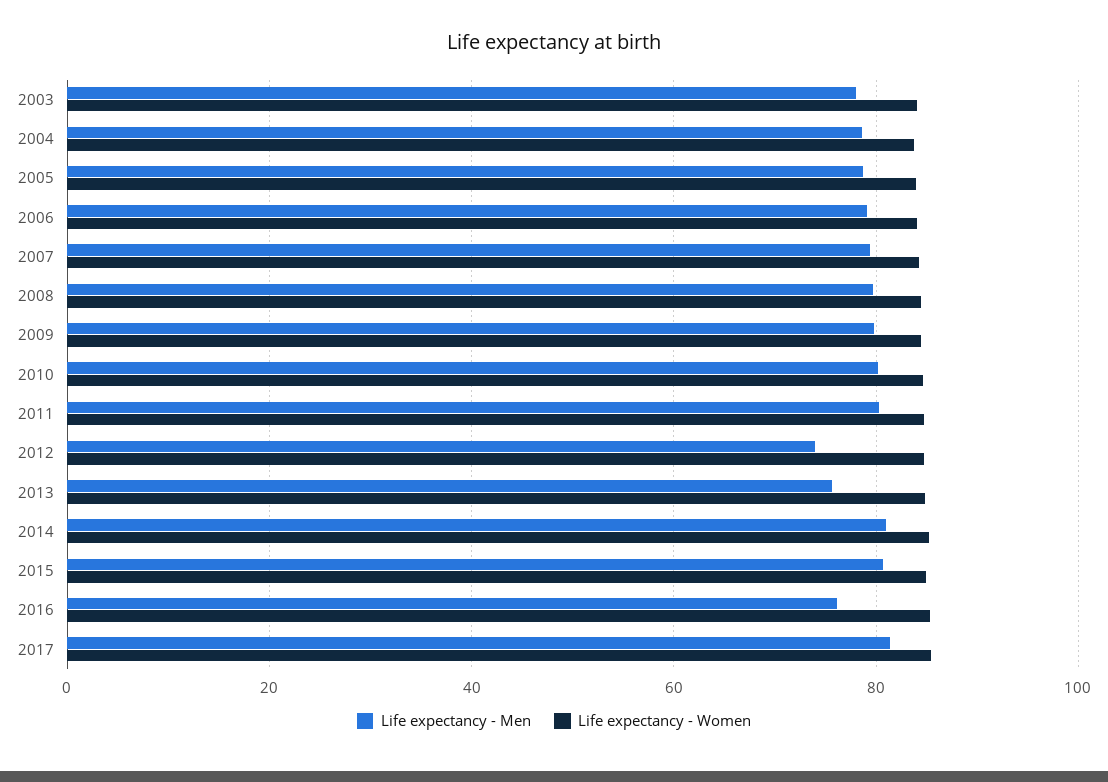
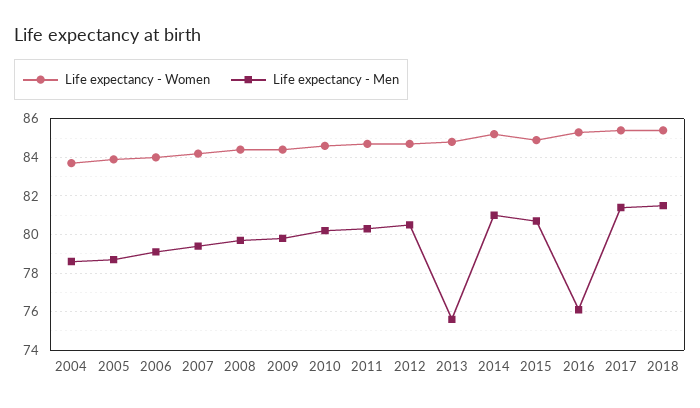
Life expectancy - Men, 2003: 78 -> none
Life expectancy - Women, 2003: 84 -> none
Life expectancy - Men, 2012: 74 -> 80.5
Life expectancy - Women, 2018: none -> 85.5
Life expectancy - Men, 2018: none -> 81.5

